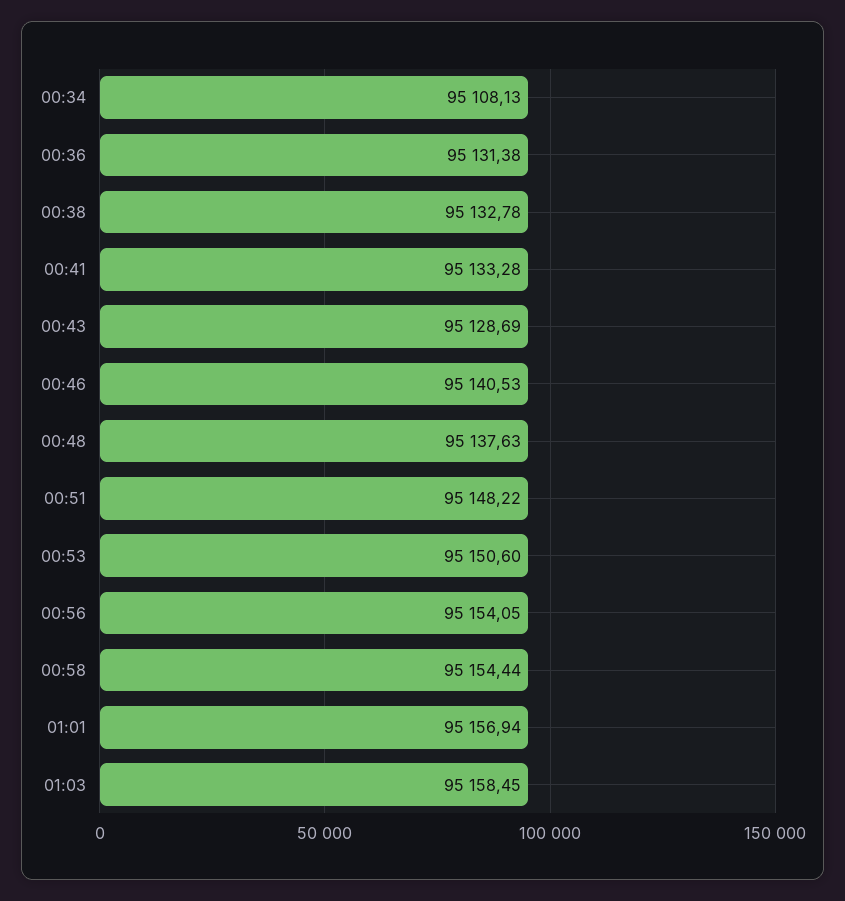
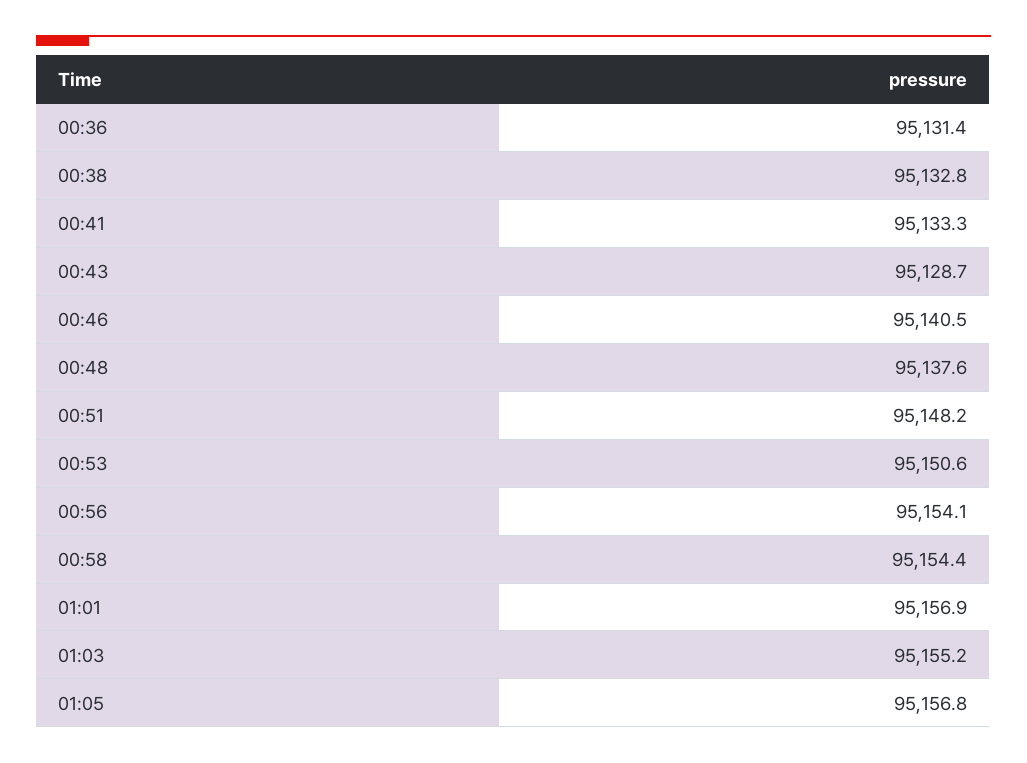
00:34: 95108.13 -> none
01:03: 95158.45 -> 95155.2
01:05: none -> 95156.8

